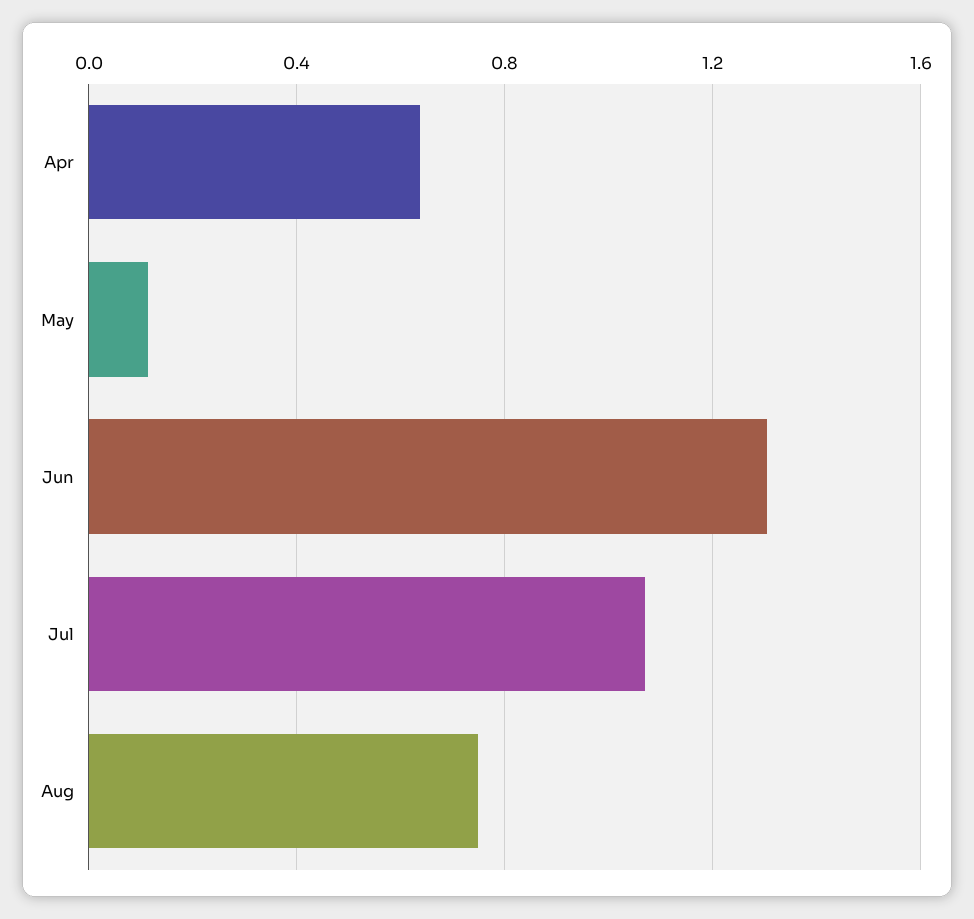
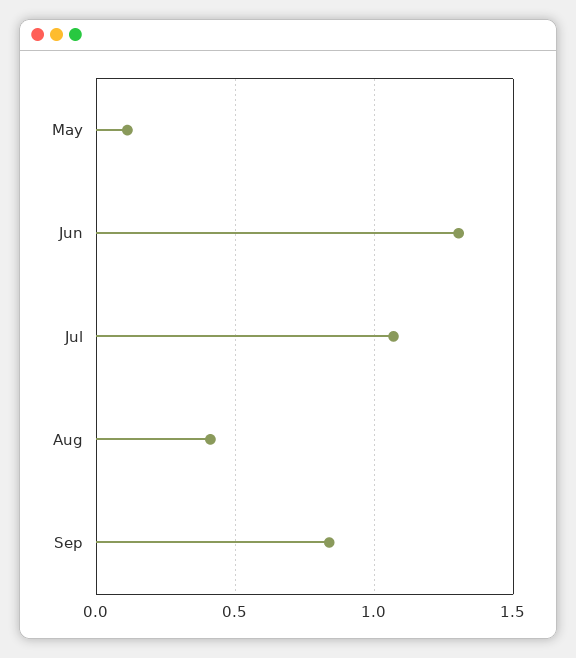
Apr: 0.65 -> none
Aug: 0.75 -> 0.4
Sep: none -> 0.85

